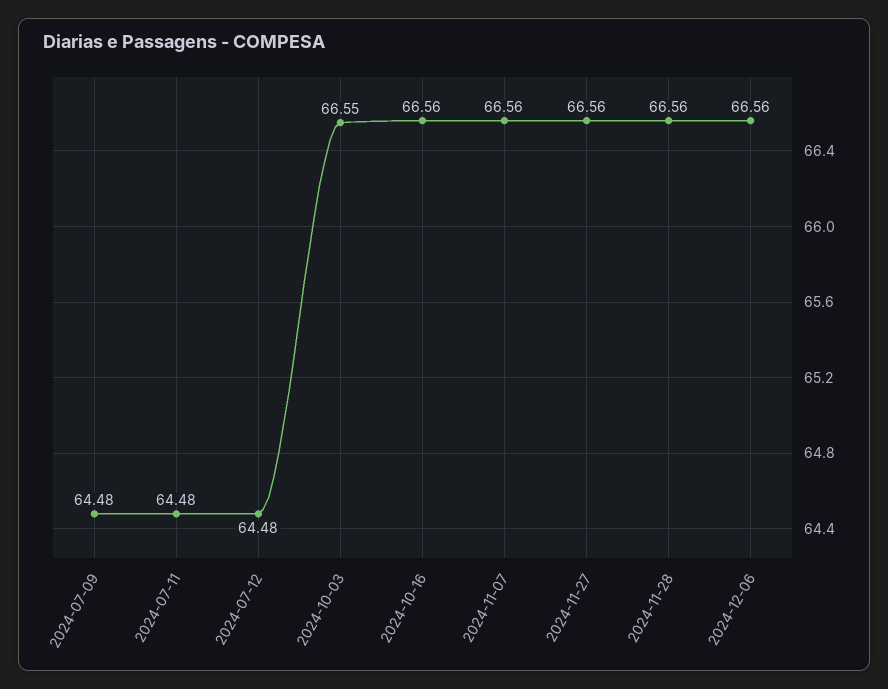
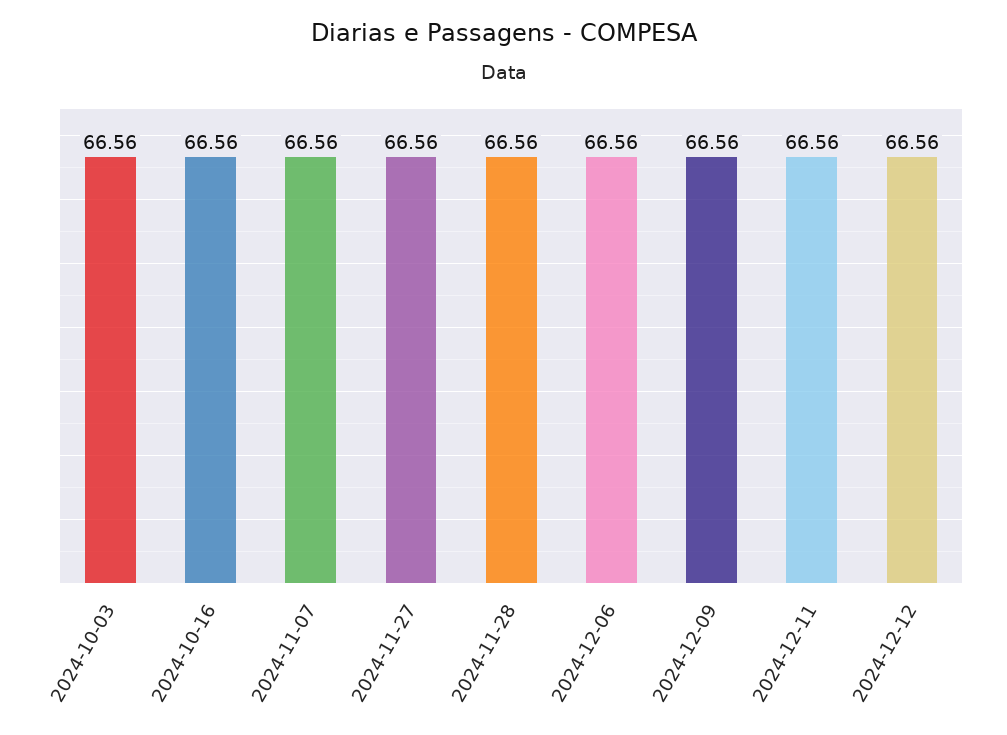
2024-07-09: 64.48 -> none
2024-07-11: 64.48 -> none
2024-07-12: 64.48 -> none
2024-10-03: 66.55 -> 66.56
2024-12-09: none -> 66.56
2024-12-11: none -> 66.56
2024-12-12: none -> 66.56

